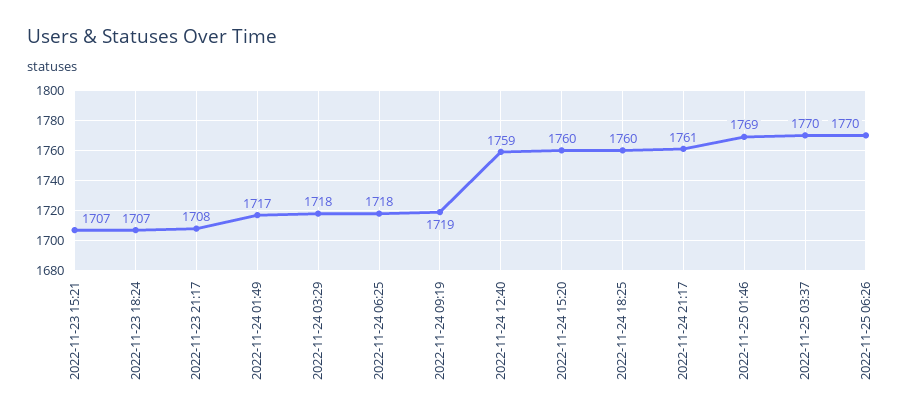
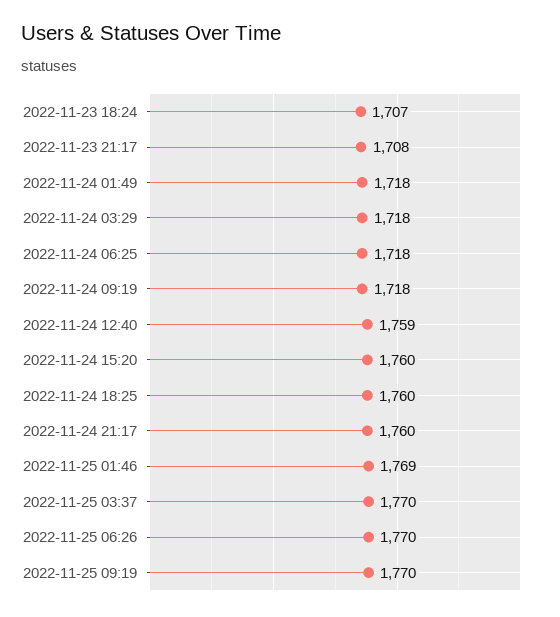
2022-11-23 15:21: 1707 -> none
2022-11-24 01:49: 1717 -> 1718
2022-11-24 09:19: 1719 -> 1718
2022-11-24 21:17: 1761 -> 1760
2022-11-25 09:19: none -> 1770

